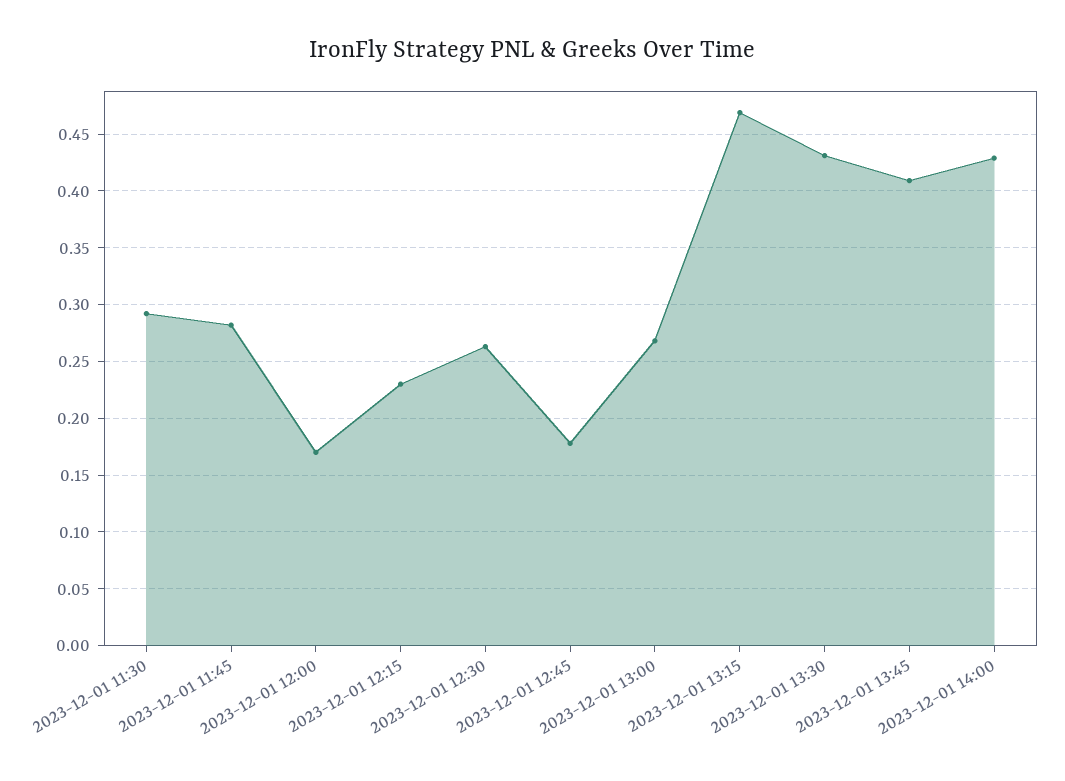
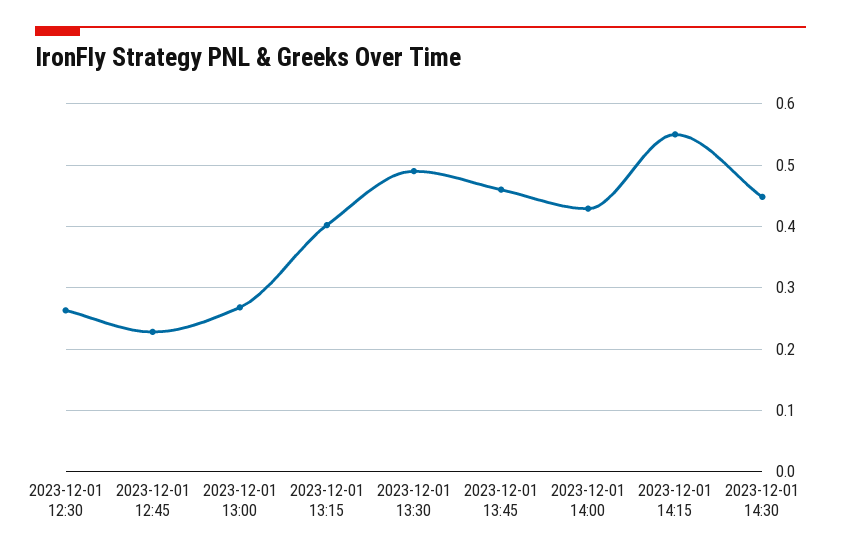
2023-12-01 11:30: 0.29 -> none
2023-12-01 11:45: 0.28 -> none
2023-12-01 12:00: 0.17 -> none
2023-12-01 12:15: 0.23 -> none
2023-12-01 12:45: 0.18 -> 0.23
2023-12-01 13:15: 0.47 -> 0.4
2023-12-01 13:30: 0.43 -> 0.49
2023-12-01 13:45: 0.41 -> 0.46
2023-12-01 14:15: none -> 0.55
2023-12-01 14:30: none -> 0.45

